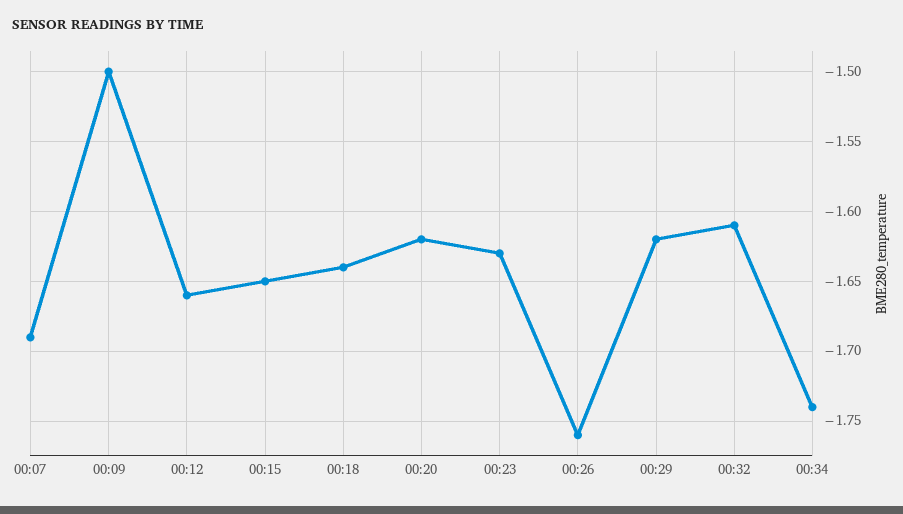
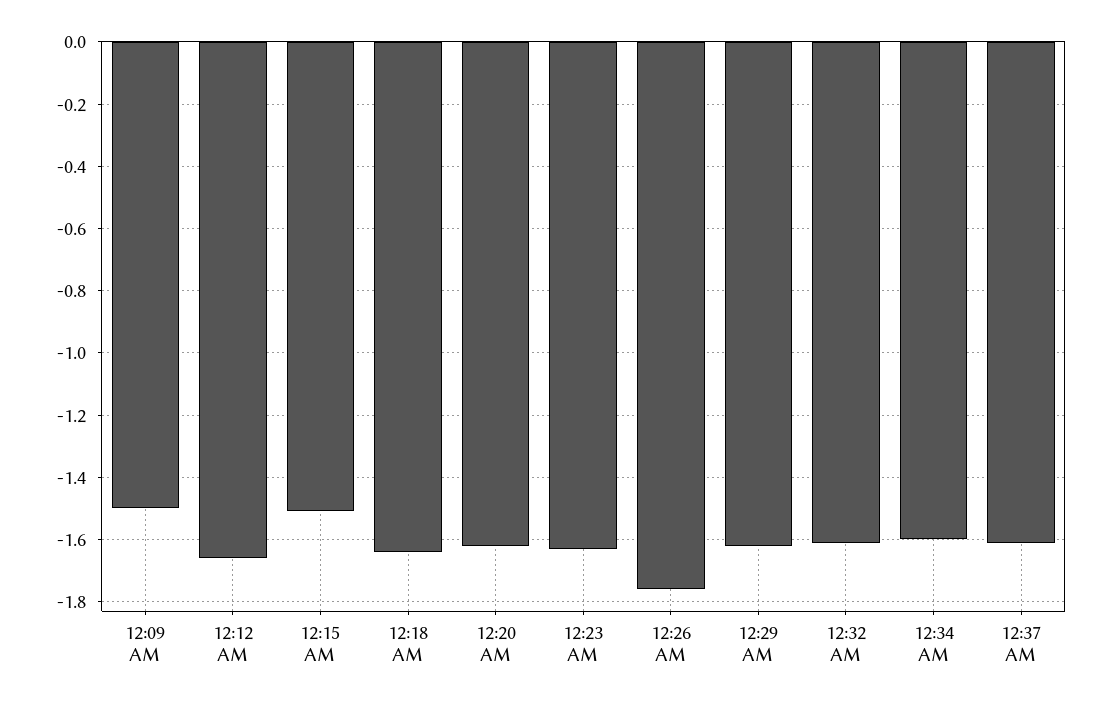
00:07: -1.69 -> none
00:15: -1.65 -> -1.5
00:34: -1.74 -> -1.6
12:37 AM: none -> -1.6

